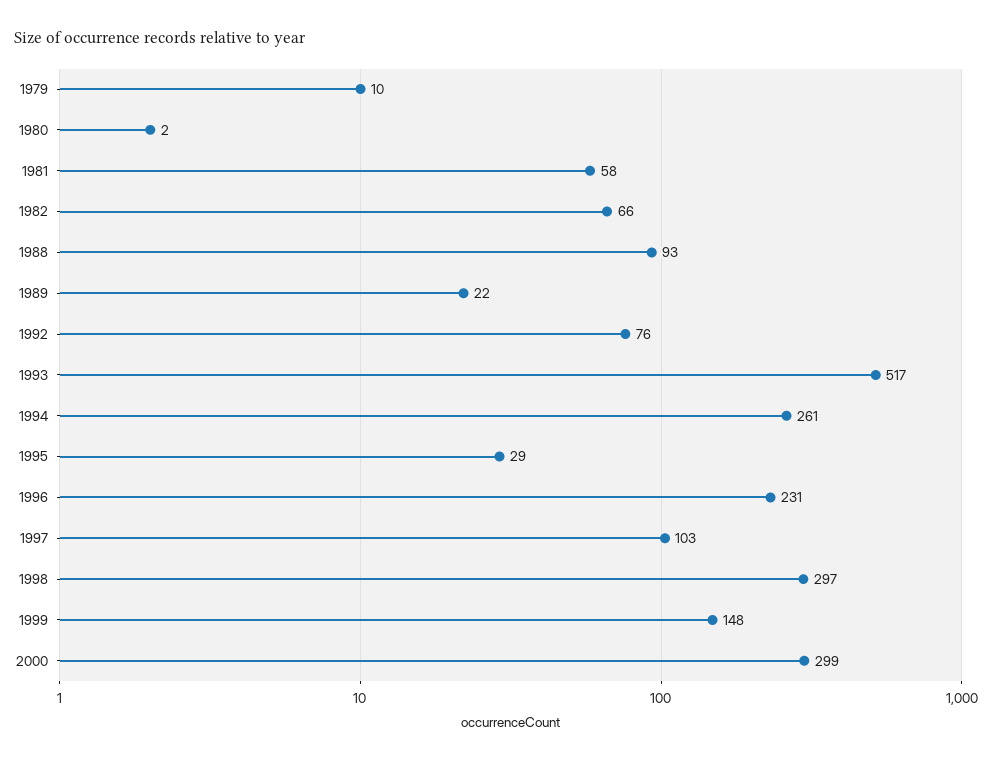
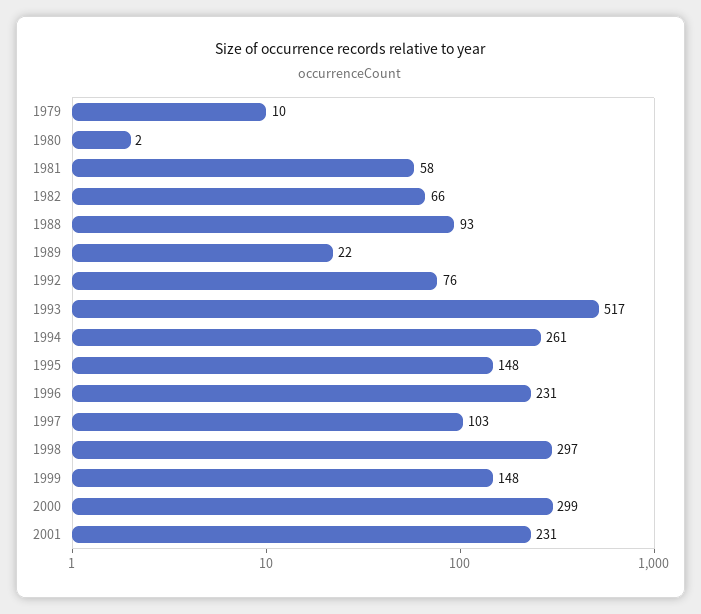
1995: 29 -> 148
2001: none -> 231

